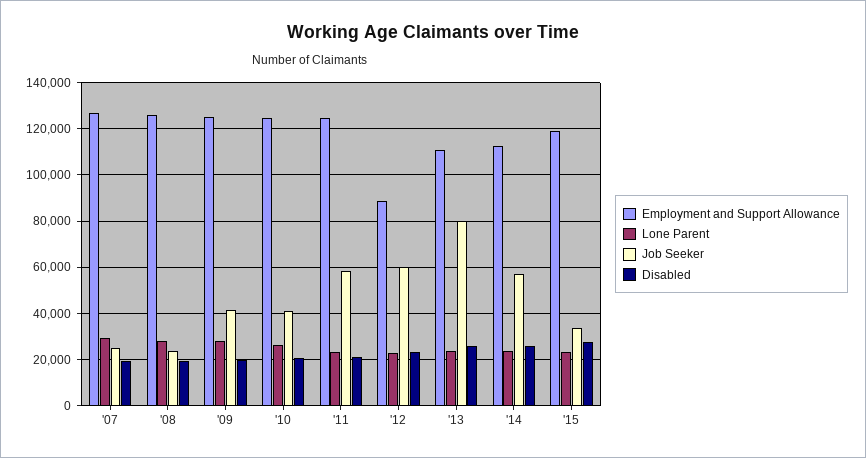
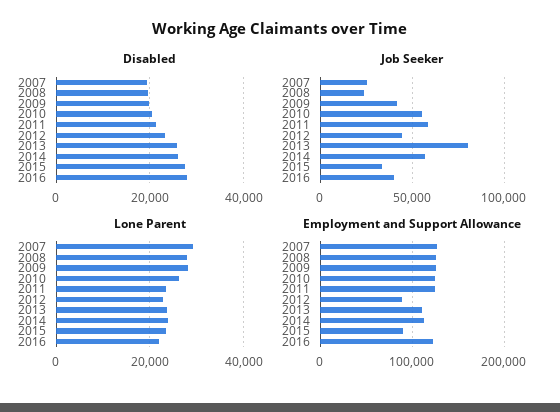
Job Seeker, '10: 40000 -> 55000
Job Seeker, '12: 60000 -> 45000
Employment and Support Allowance, '15: 120000 -> 90000
Disabled, 2016: none -> 28000
Job Seeker, 2016: none -> 40000
Lone Parent, 2016: none -> 22000
Employment and Support Allowance, 2016: none -> 120000

